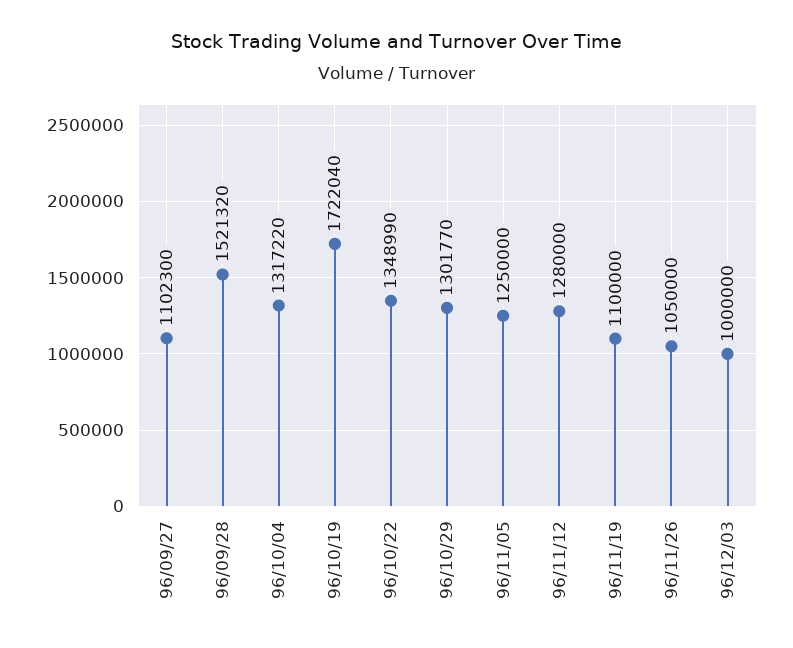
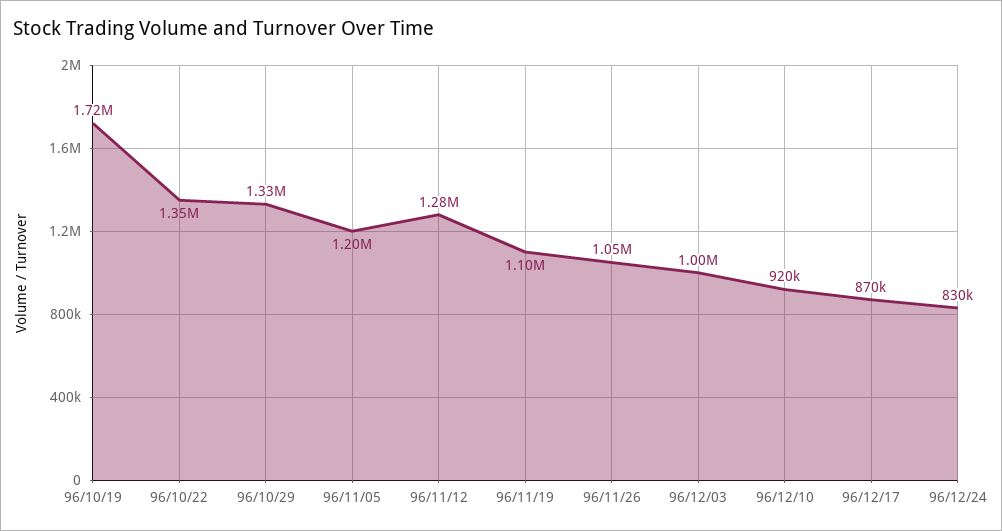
96/09/27: 1102300 -> none
96/09/28: 1521320 -> none
96/10/04: 1317220 -> none
96/10/29: 1301770 -> 1330000
96/11/05: 1250000 -> 1200000
96/12/10: none -> 920000
96/12/17: none -> 870000
96/12/24: none -> 830000

